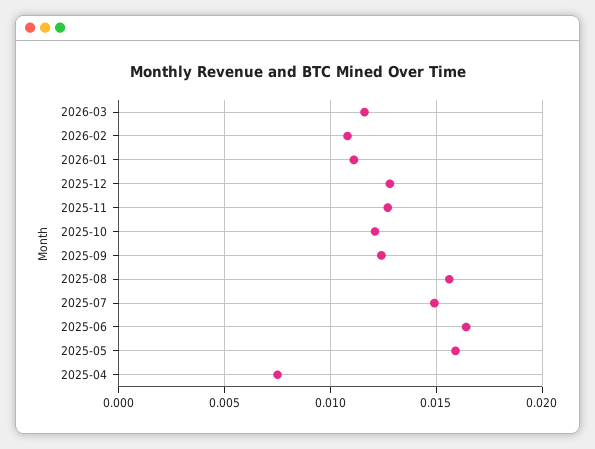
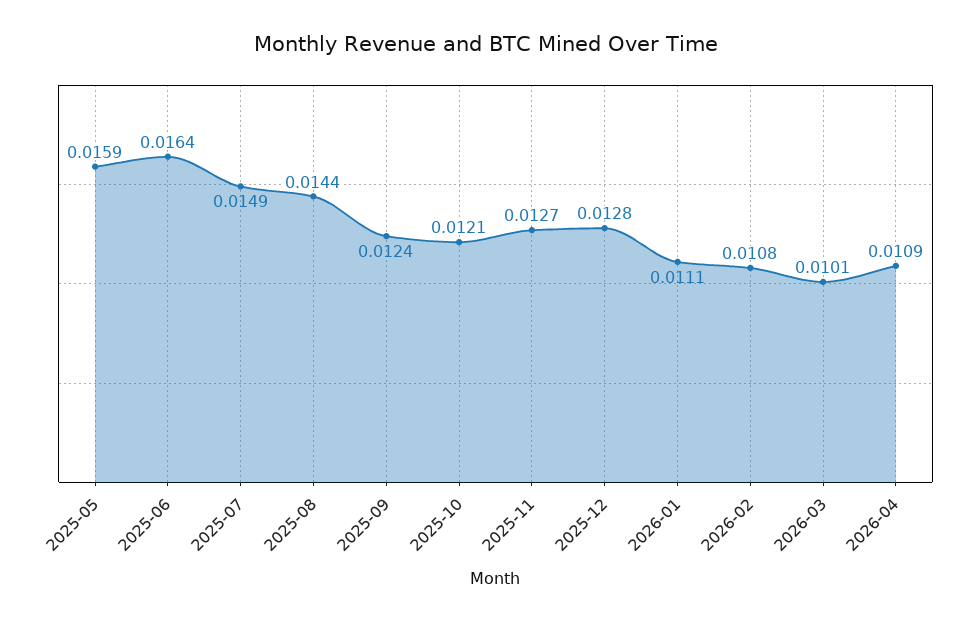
2026-03: 0.0115 -> 0.0101
2025-08: 0.0155 -> 0.0144
2025-04: 0.0075 -> none
2026-04: none -> 0.0109

